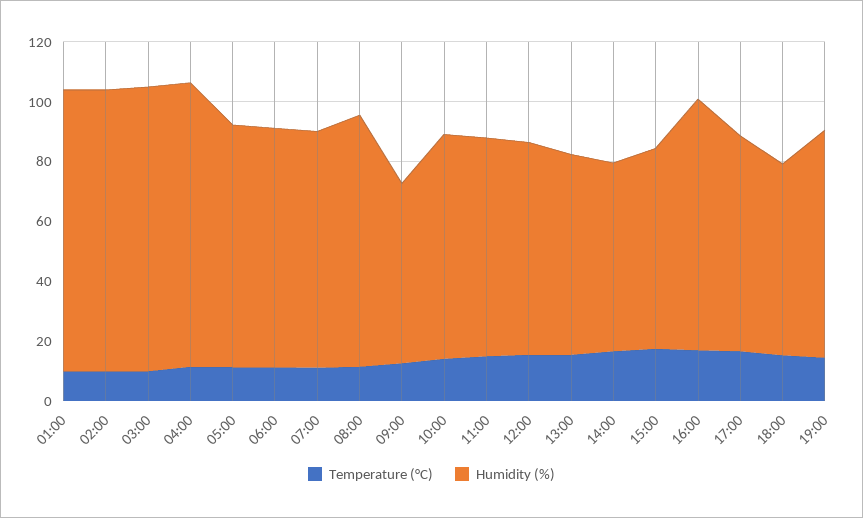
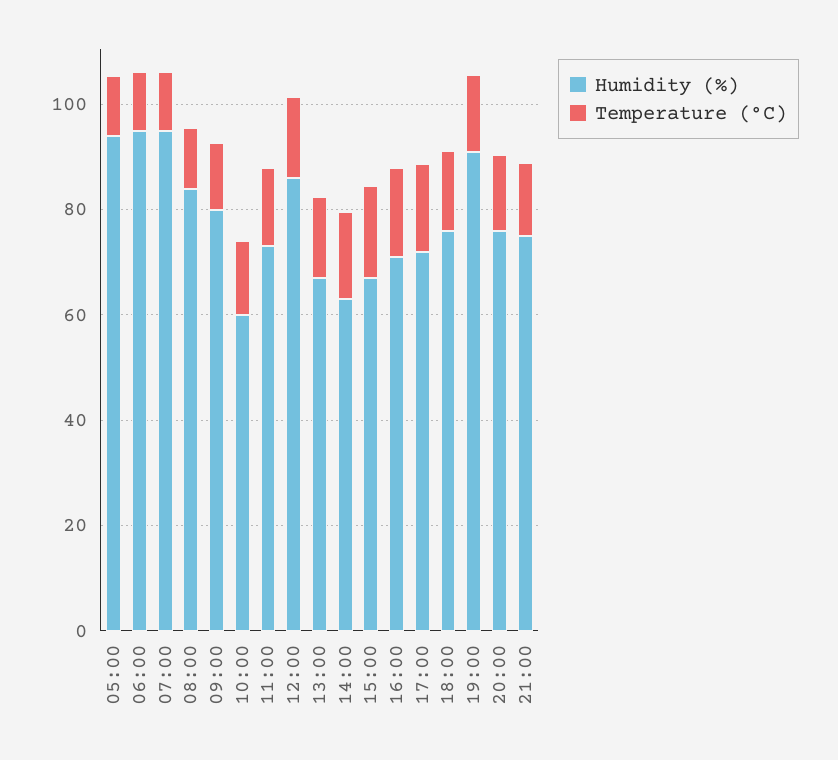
Temperature (°C), 01:00: 10 -> none
Humidity (%), 01:00: 95 -> none
Temperature (°C), 02:00: 10 -> none
Humidity (%), 02:00: 95 -> none
Temperature (°C), 03:00: 10 -> none
Humidity (%), 03:00: 95 -> none
Temperature (°C), 04:00: 10 -> none
Humidity (%), 04:00: 95 -> none
Humidity (%), 05:00: 80 -> 95
Humidity (%), 06:00: 80 -> 95
Humidity (%), 07:00: 80 -> 95
Humidity (%), 09:00: 60 -> 80
Humidity (%), 10:00: 75 -> 60
Humidity (%), 12:00: 70 -> 85
Humidity (%), 16:00: 85 -> 70
Humidity (%), 18:00: 65 -> 75
Humidity (%), 19:00: 75 -> 90
Humidity (%), 20:00: none -> 75
Temperature (°C), 20:00: none -> 15
Humidity (%), 21:00: none -> 75
Temperature (°C), 21:00: none -> 15

